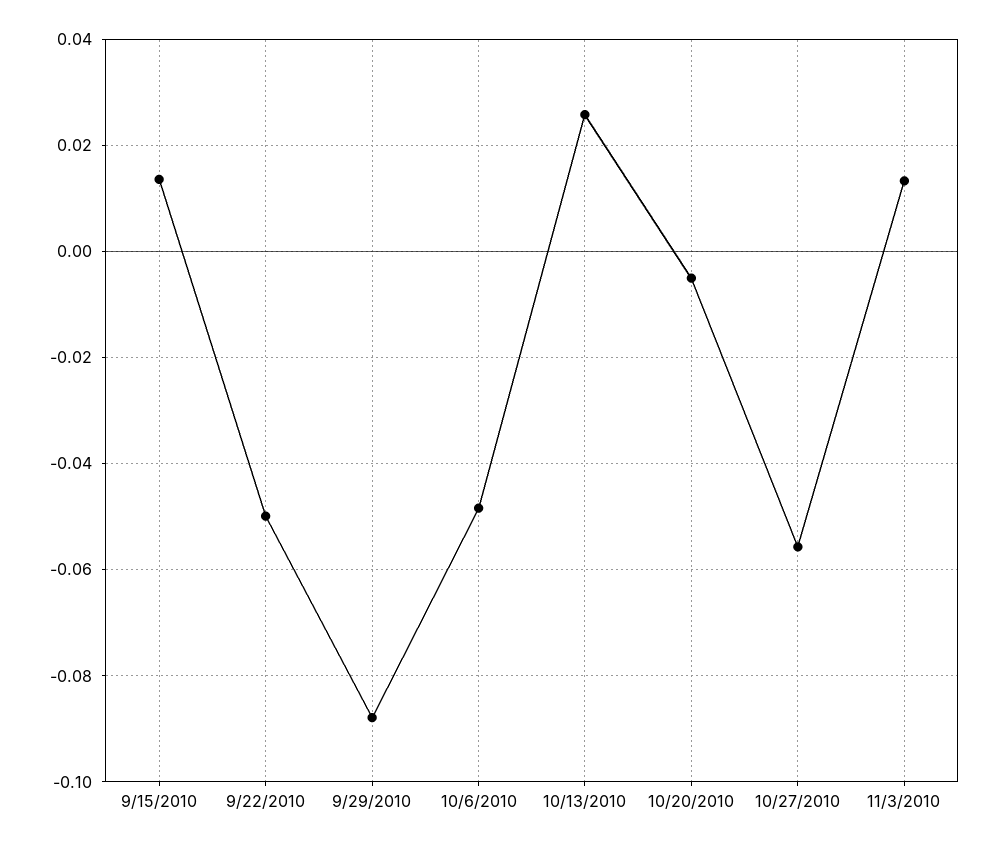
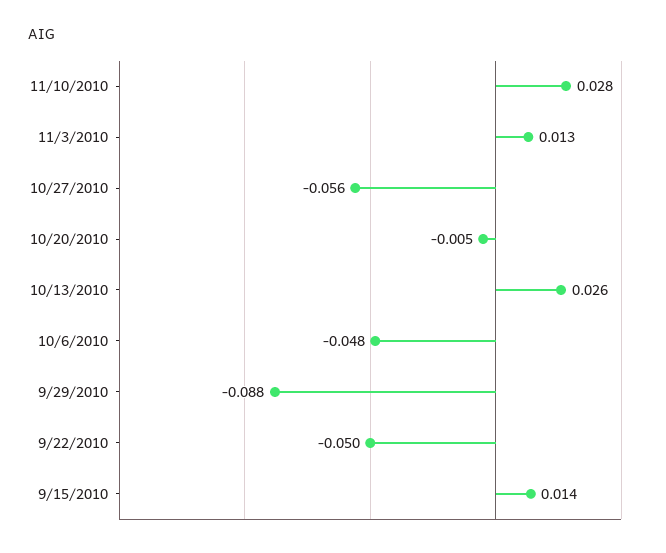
11/10/2010: none -> 0.028

